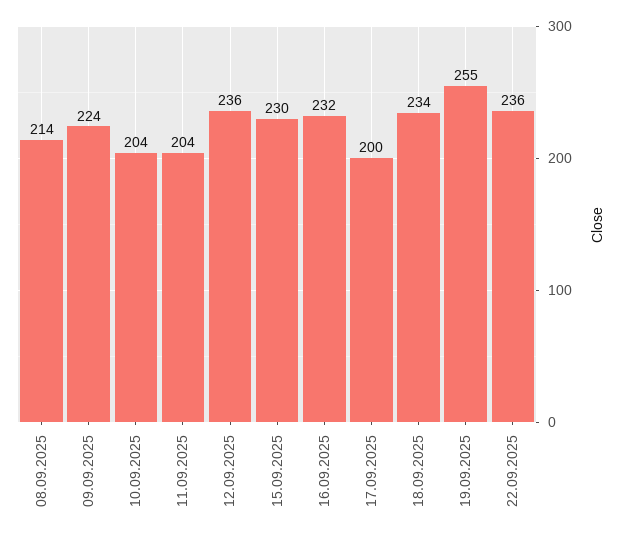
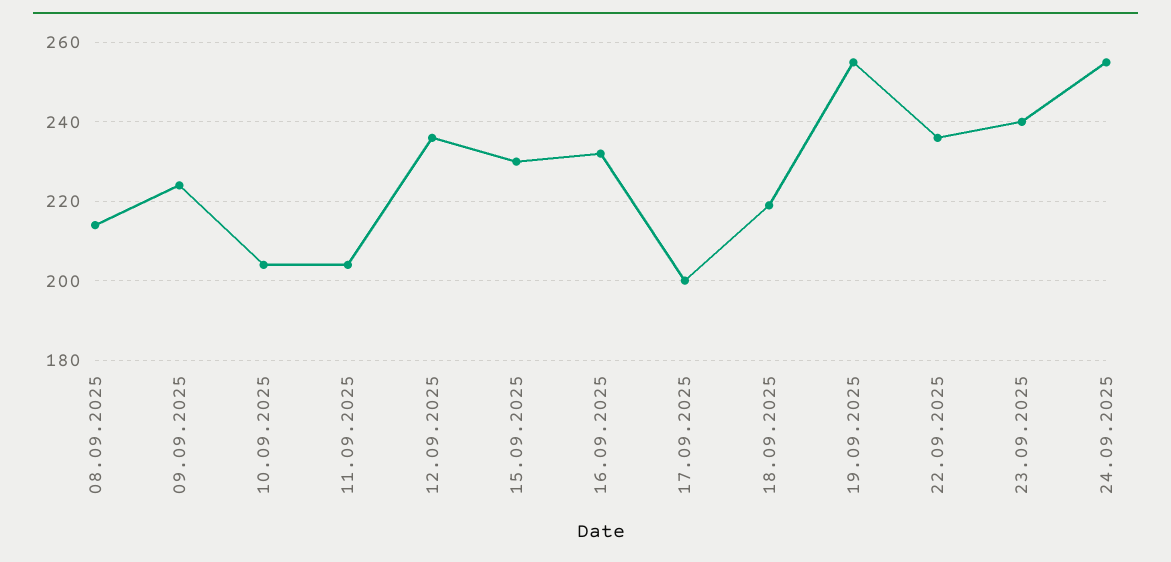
18.09.2025: 234 -> 220
23.09.2025: none -> 240
24.09.2025: none -> 255

